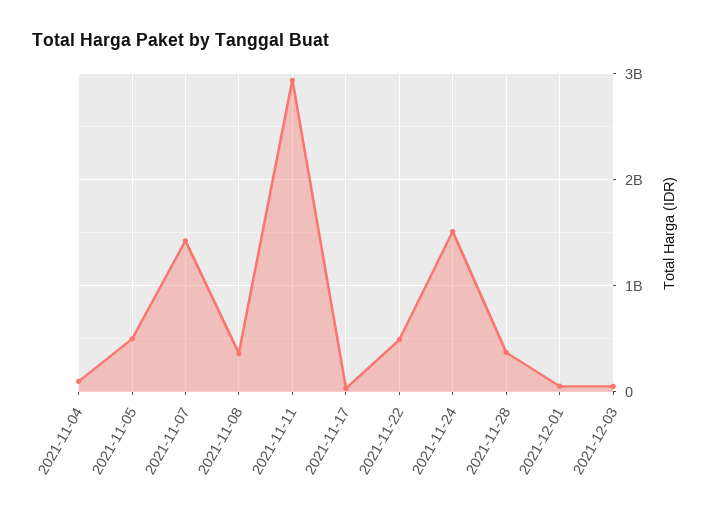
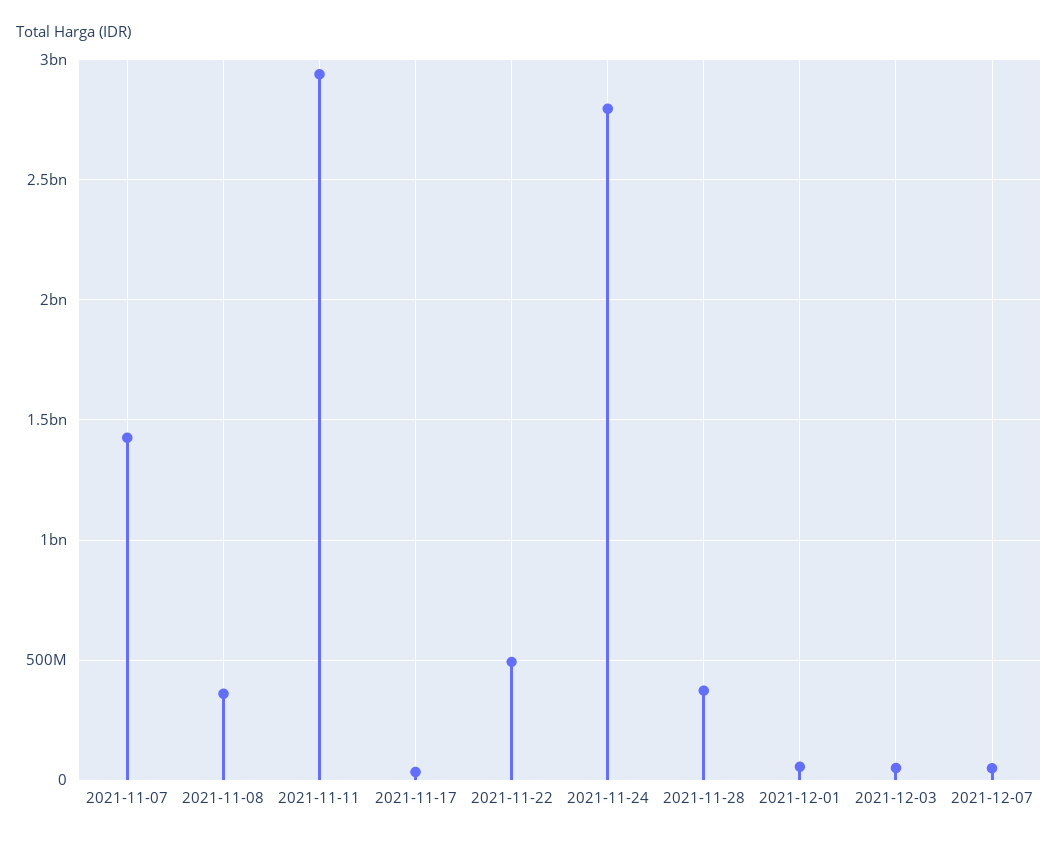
2021-11-04: 100000000 -> none
2021-11-05: 500000000 -> none
2021-11-24: 1500000000 -> 2800000000
2021-12-07: none -> 50000000

